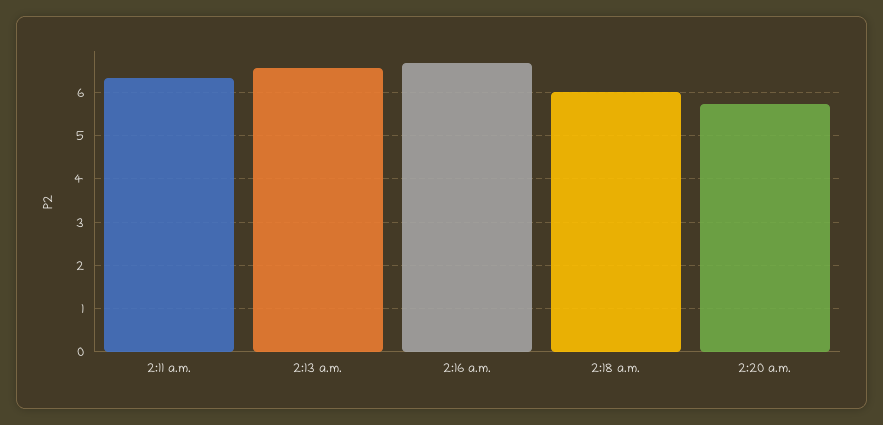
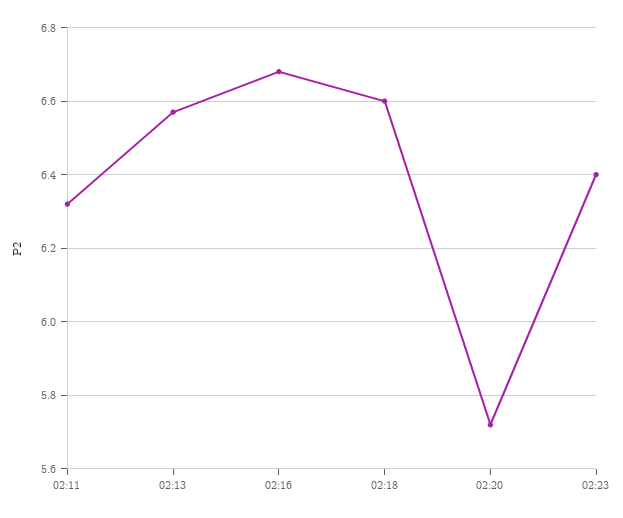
2:18 a.m.: 6 -> 6.6
02:23: none -> 6.4

